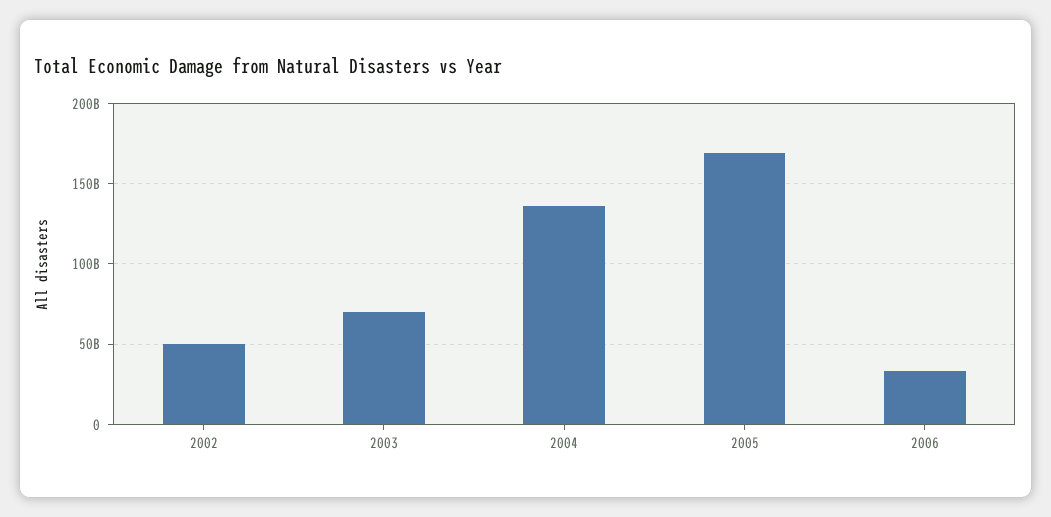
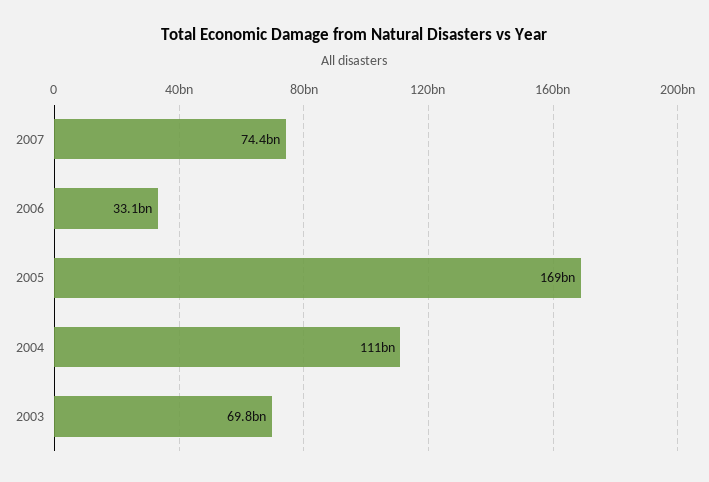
2002: 50000000000 -> none
2004: 135000000000 -> 111000000000
2007: none -> 74400000000

